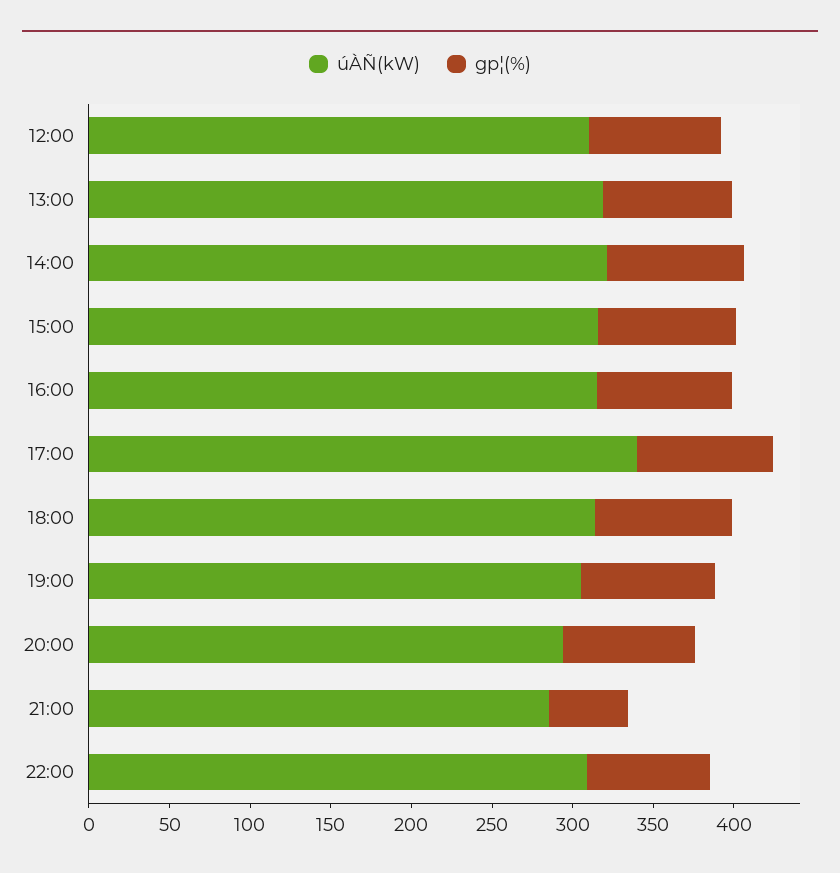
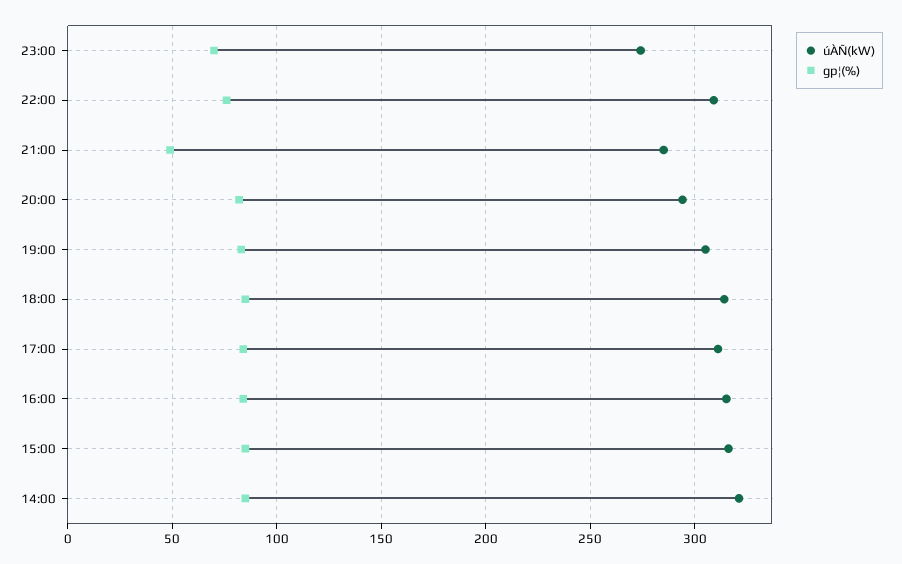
úÀÑ(kW), 12:00: 310 -> none
gp¦(%), 12:00: 80 -> none
úÀÑ(kW), 13:00: 320 -> none
gp¦(%), 13:00: 80 -> none
úÀÑ(kW), 17:00: 340 -> 310
úÀÑ(kW), 23:00: none -> 275
gp¦(%), 23:00: none -> 70

